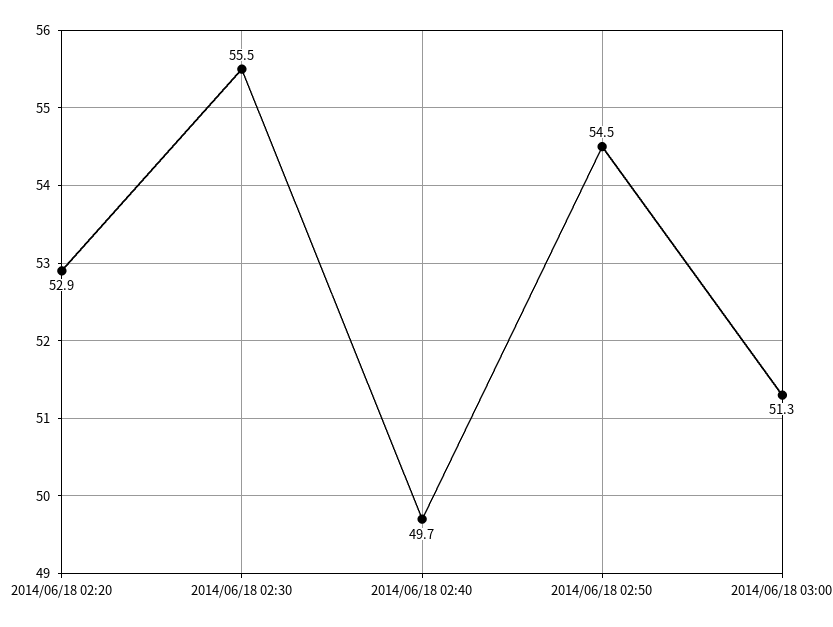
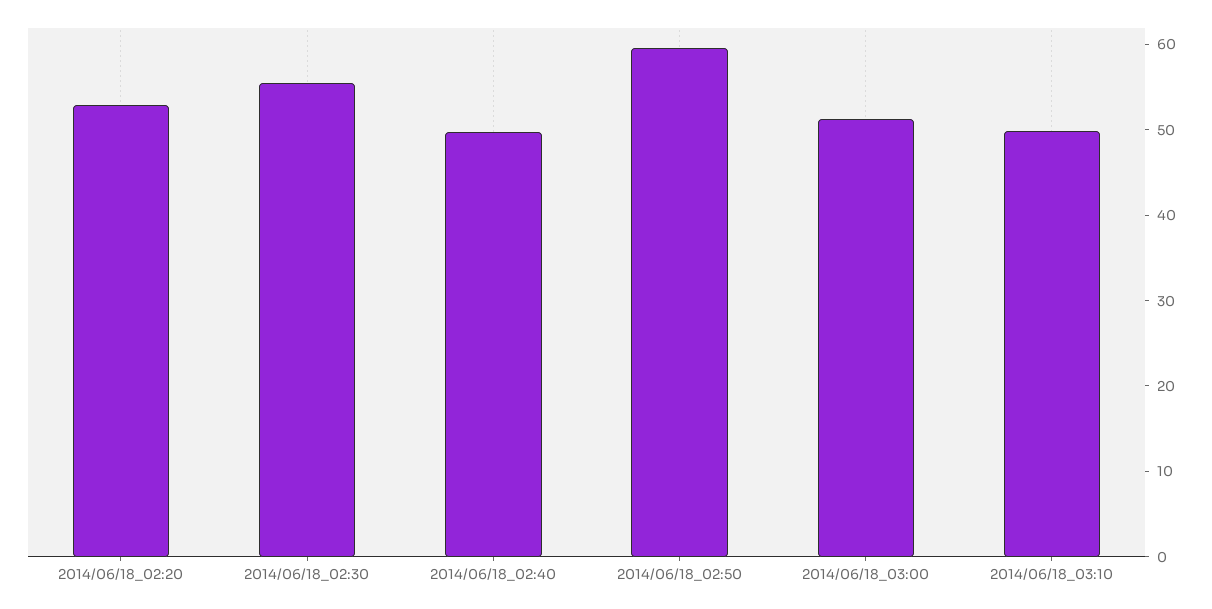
2014/06/18 02:50: 54.5 -> 60
2014/06/18_03:10: none -> 50

